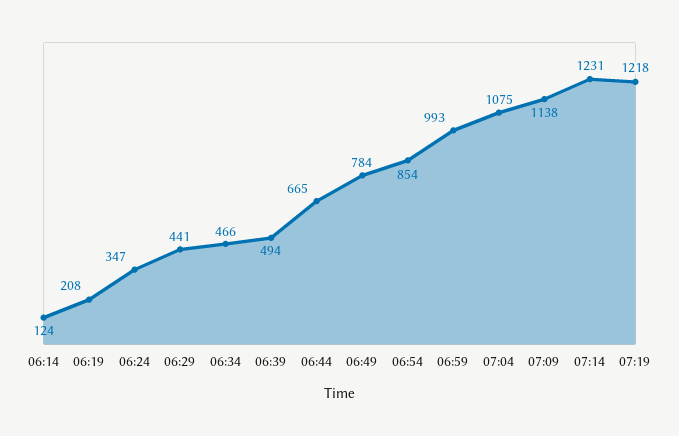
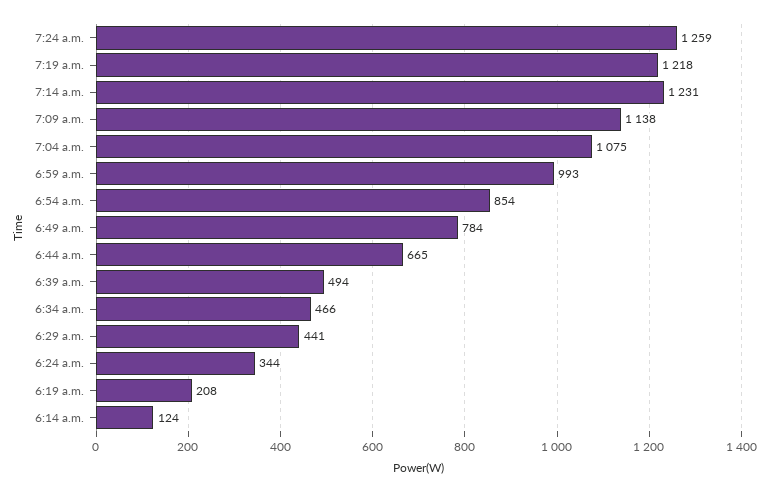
06:24: 347 -> 344
7:24 a.m.: none -> 1259

